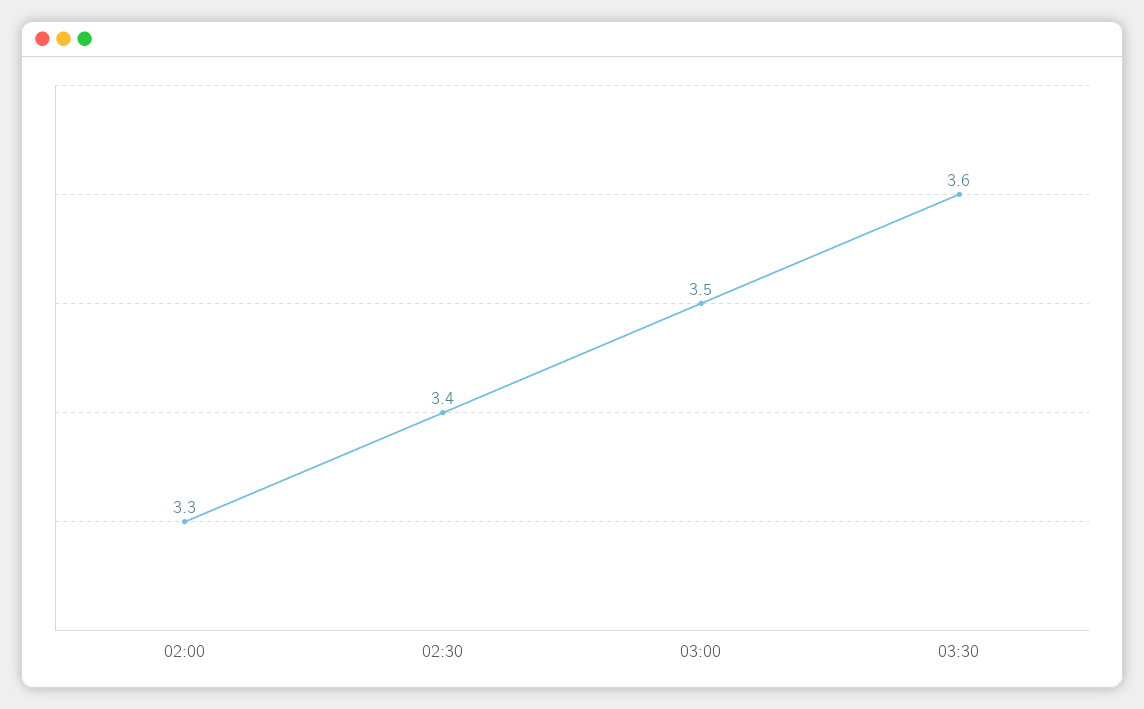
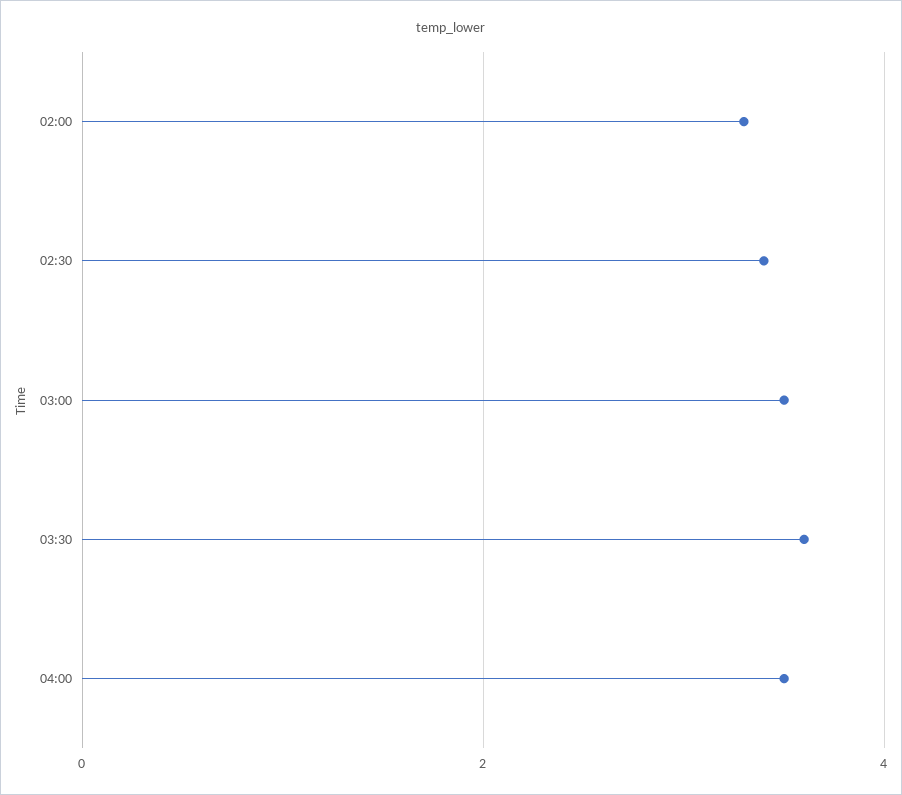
04:00: none -> 3.5

